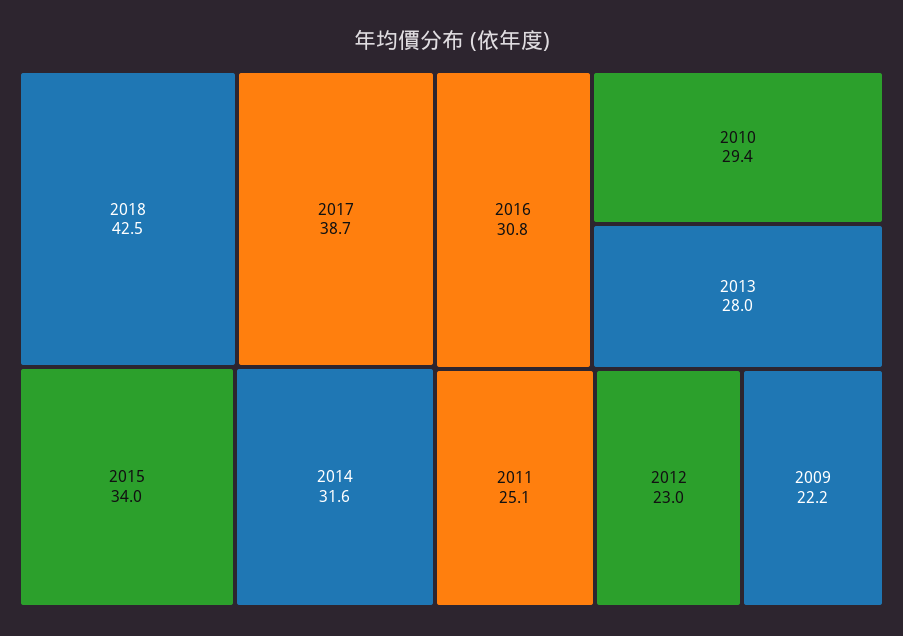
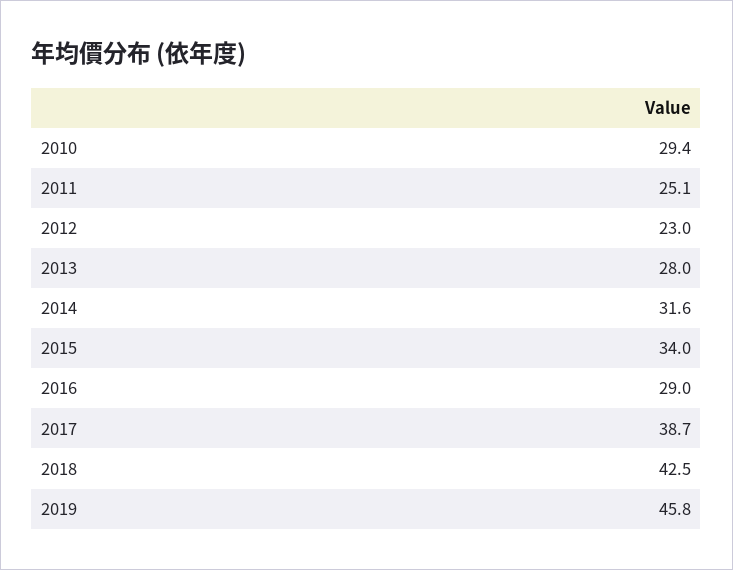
2016: 30.8 -> 29
2009: 22.2 -> none
2019: none -> 45.8

